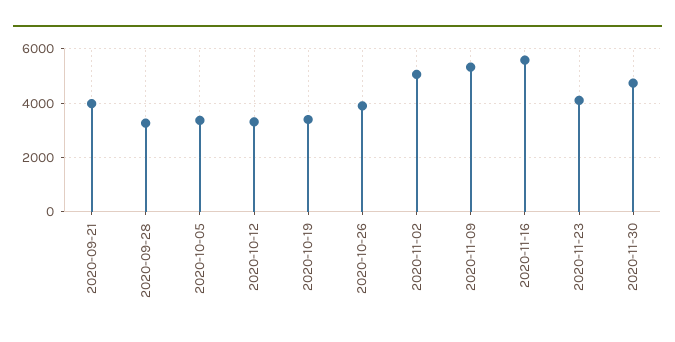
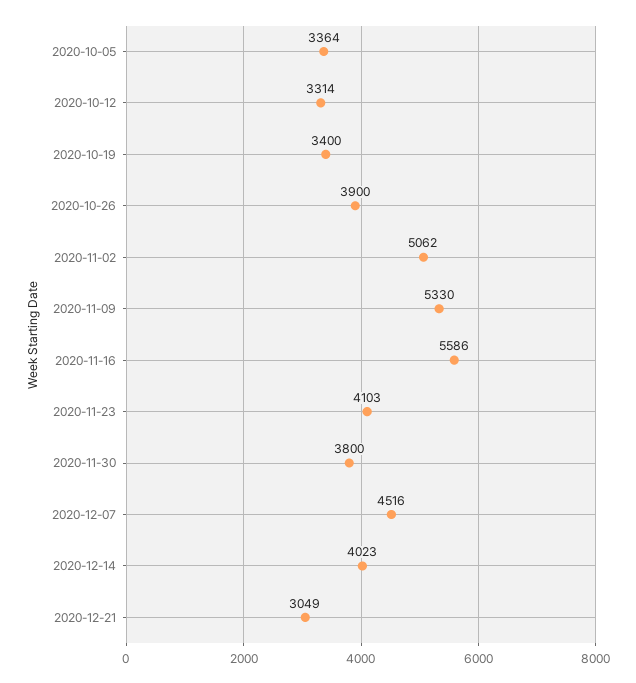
2020-09-21: 4000 -> none
2020-09-28: 3250 -> none
2020-11-30: 4750 -> 3800
2020-12-07: none -> 4516
2020-12-14: none -> 4023
2020-12-21: none -> 3049

